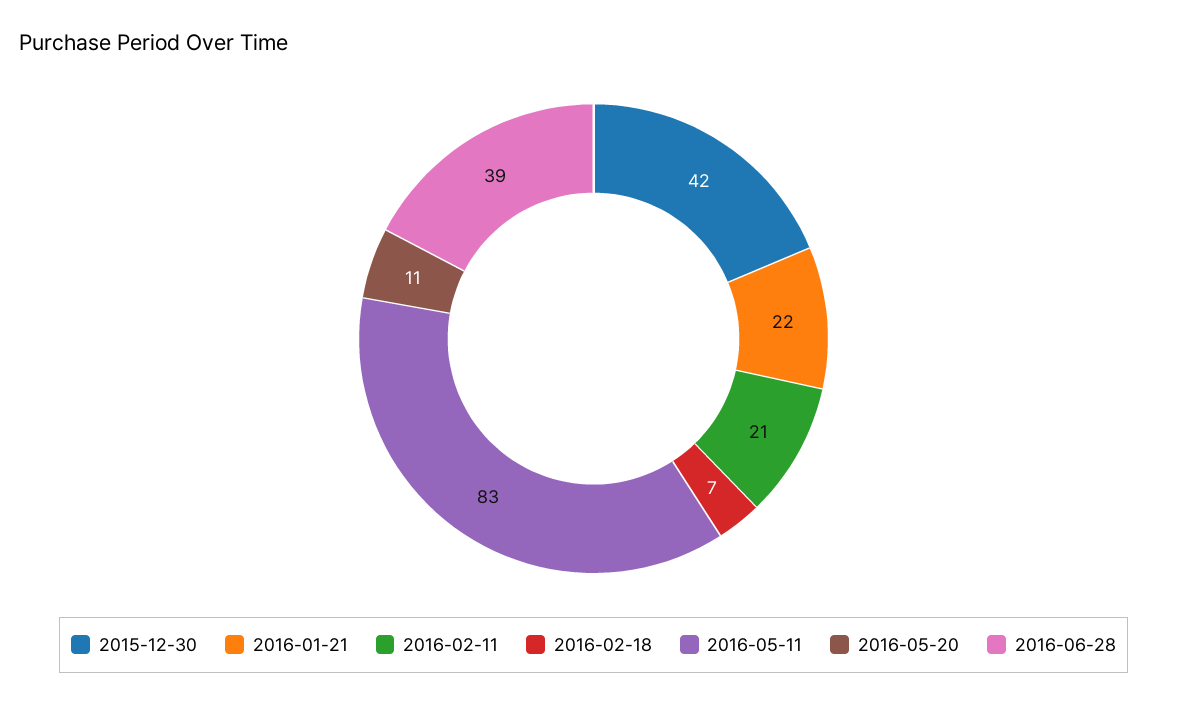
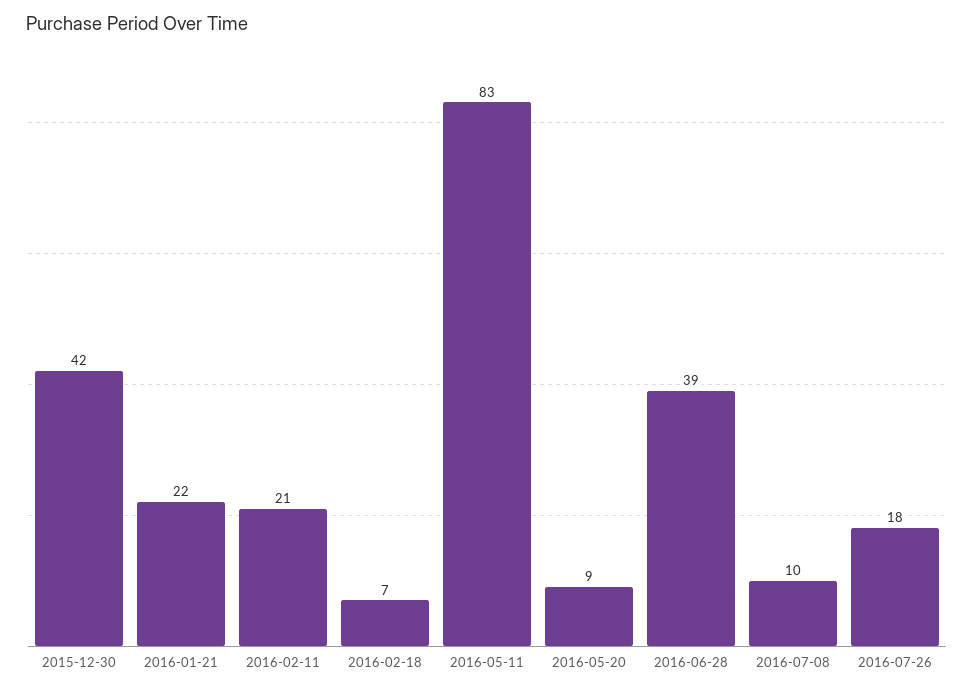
2016-05-20: 11 -> 9
2016-07-08: none -> 10
2016-07-26: none -> 18

